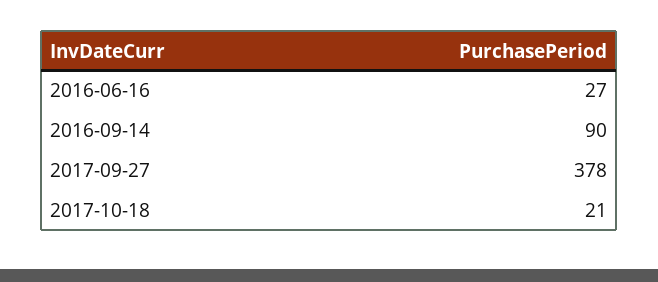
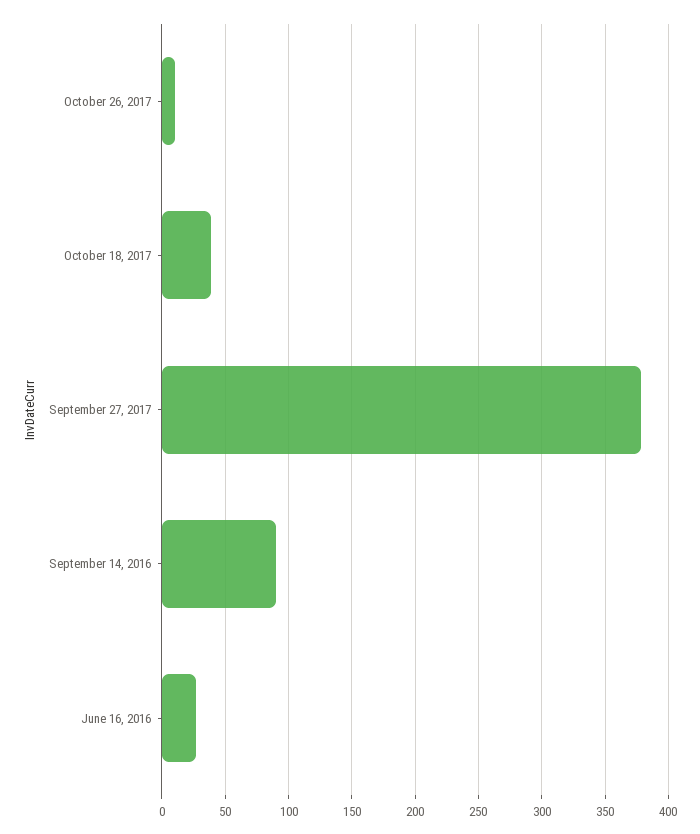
2017-10-18: 21 -> 40
October 26, 2017: none -> 10

